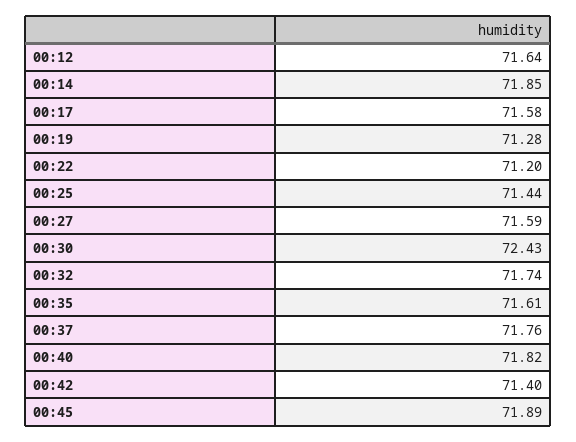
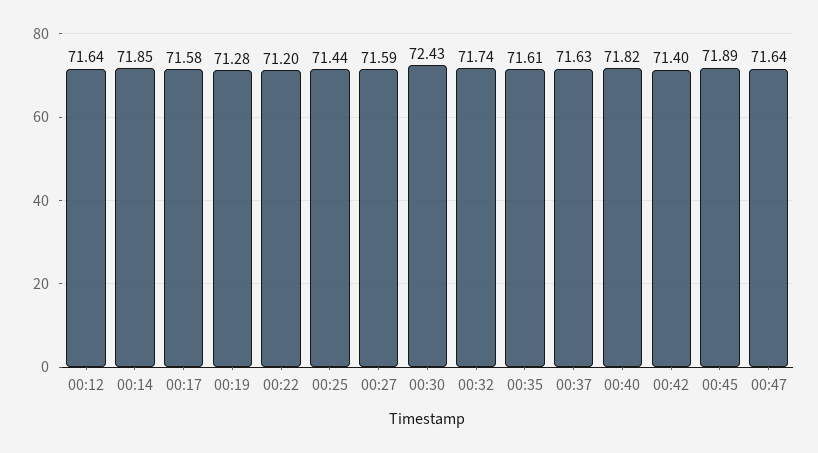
00:37: 71.76 -> 71.63
00:47: none -> 71.64

